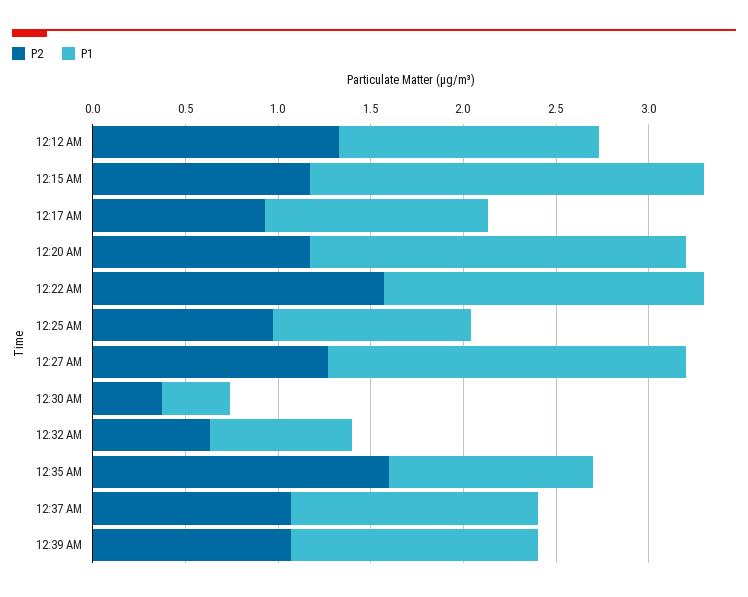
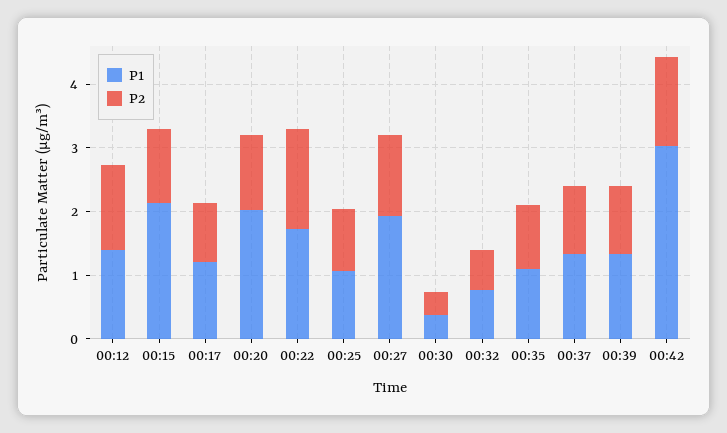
P2, 12:35 AM: 1.6 -> 1
P1, 00:42: none -> 3
P2, 00:42: none -> 1.4

